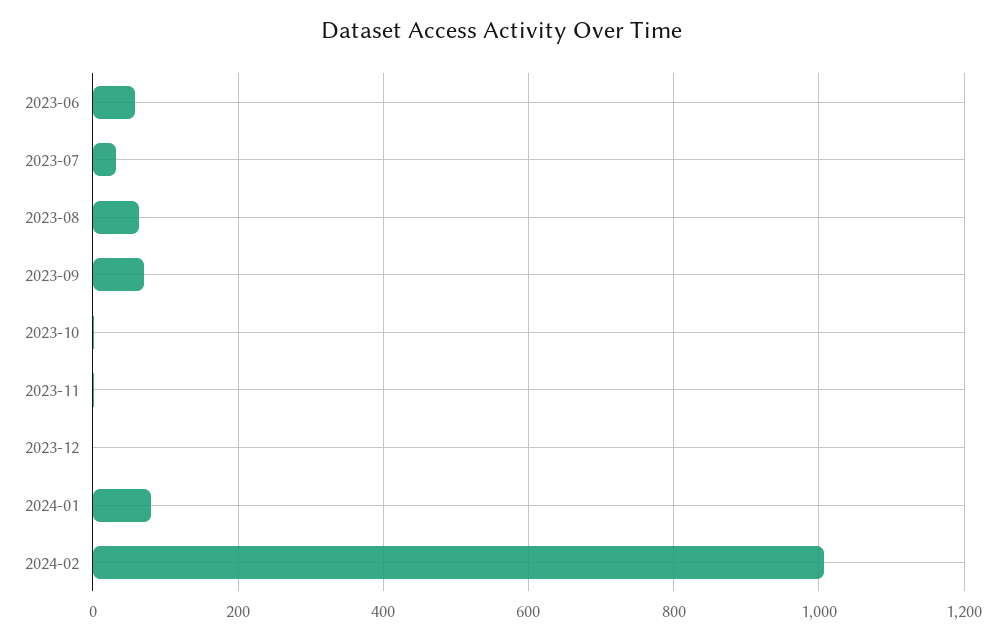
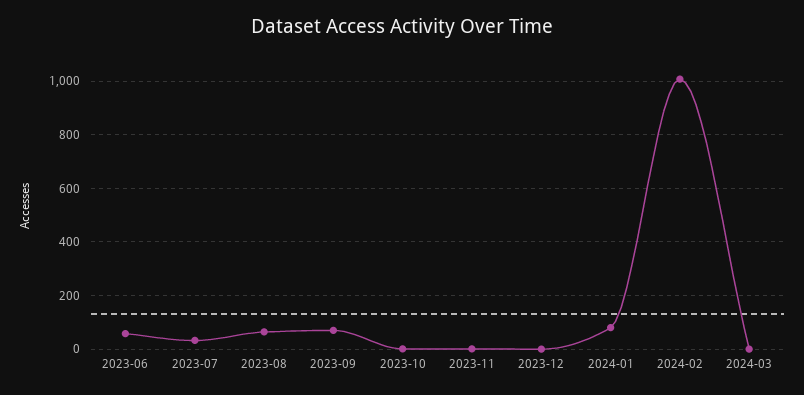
2024-03: none -> 0

